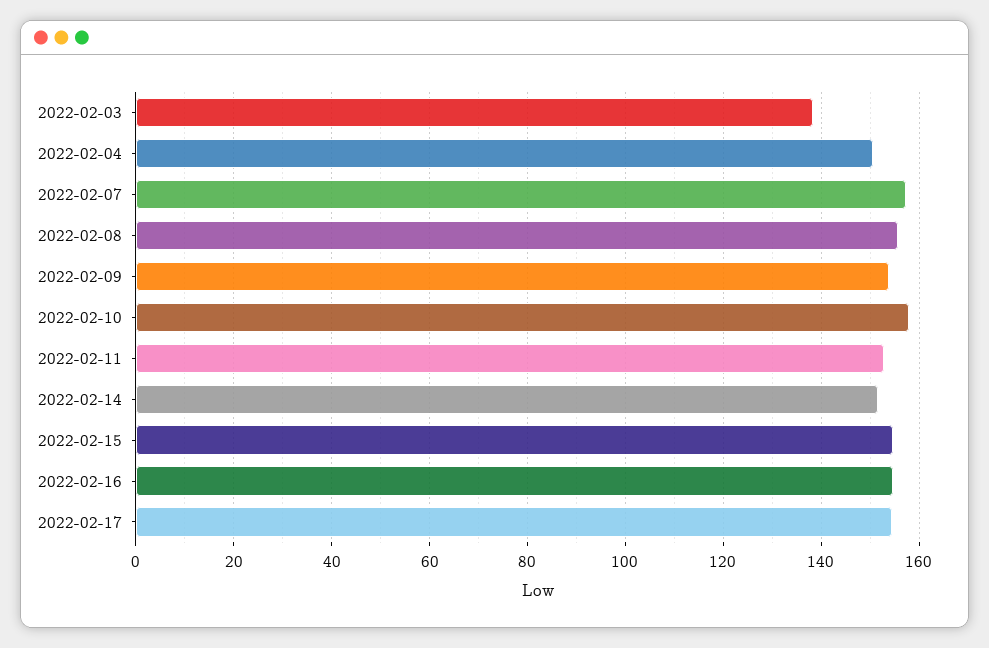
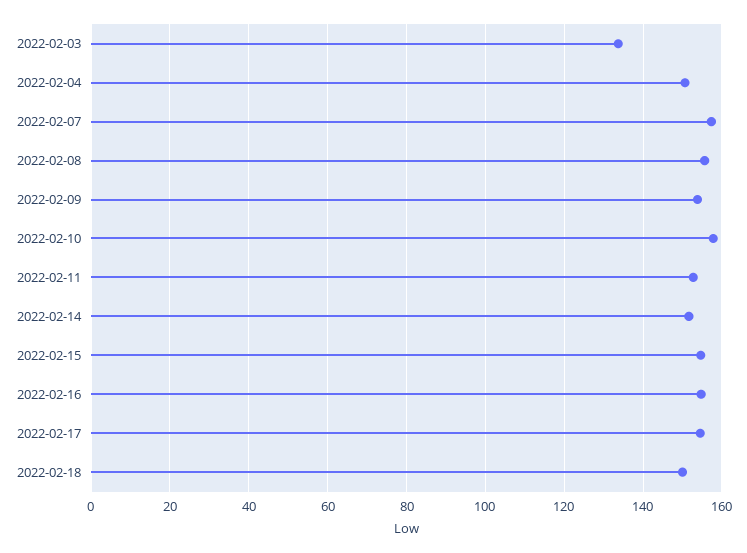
2022-02-03: 138 -> 134
2022-02-18: none -> 150

